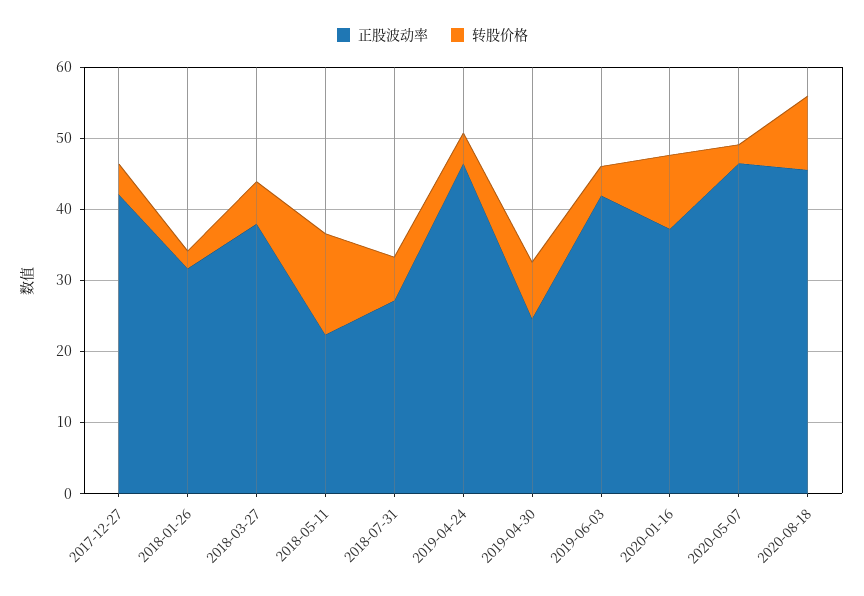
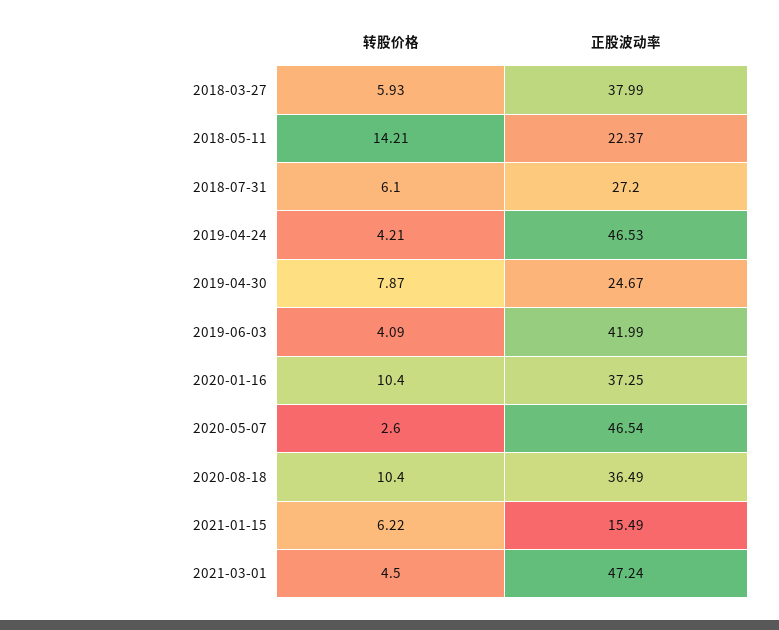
正股波动率, 2017-12-27: 42 -> none
转股价格, 2017-12-27: 4 -> none
正股波动率, 2018-01-26: 32 -> none
转股价格, 2018-01-26: 2 -> none
正股波动率, 2020-08-18: 46 -> 36.49
转股价格, 2021-01-15: none -> 6.22
正股波动率, 2021-01-15: none -> 15.49
转股价格, 2021-03-01: none -> 4.5
正股波动率, 2021-03-01: none -> 47.24

